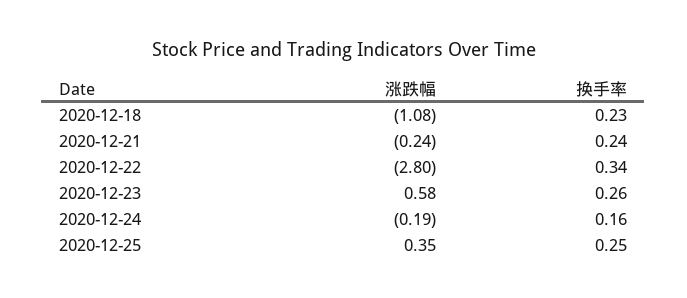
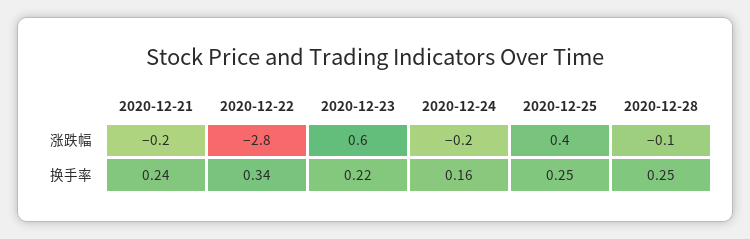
涨跌幅, 2020-12-18: -1.08 -> none
换手率, 2020-12-18: 0.23 -> none
换手率, 2020-12-23: 0.26 -> 0.22
涨跌幅, 2020-12-28: none -> -0.1
换手率, 2020-12-28: none -> 0.25

